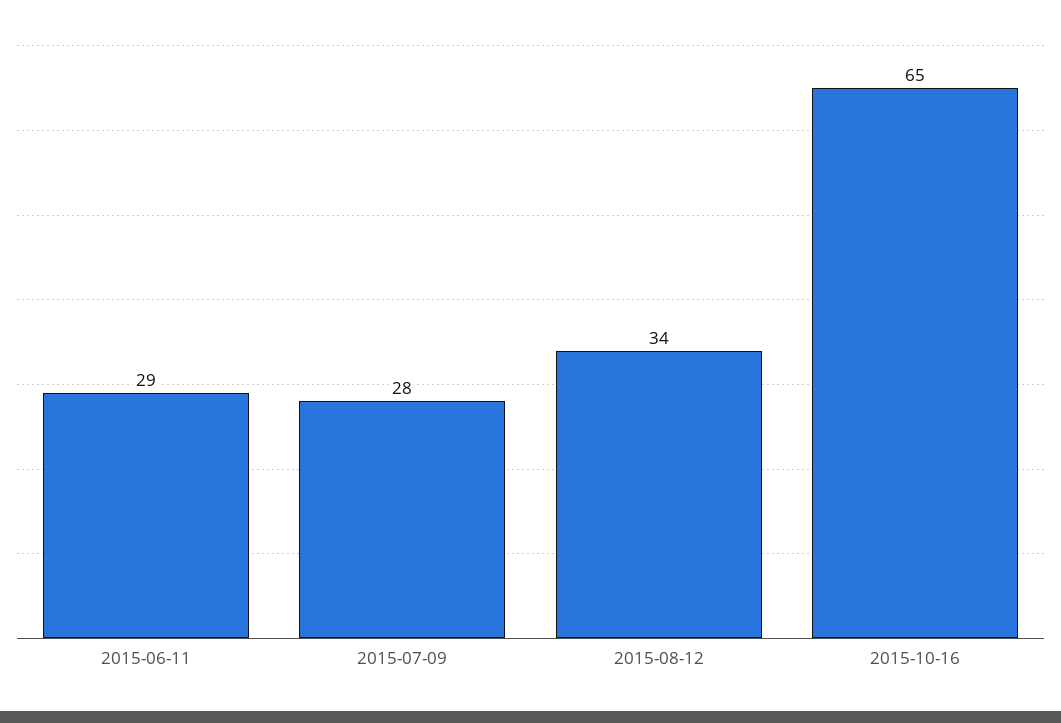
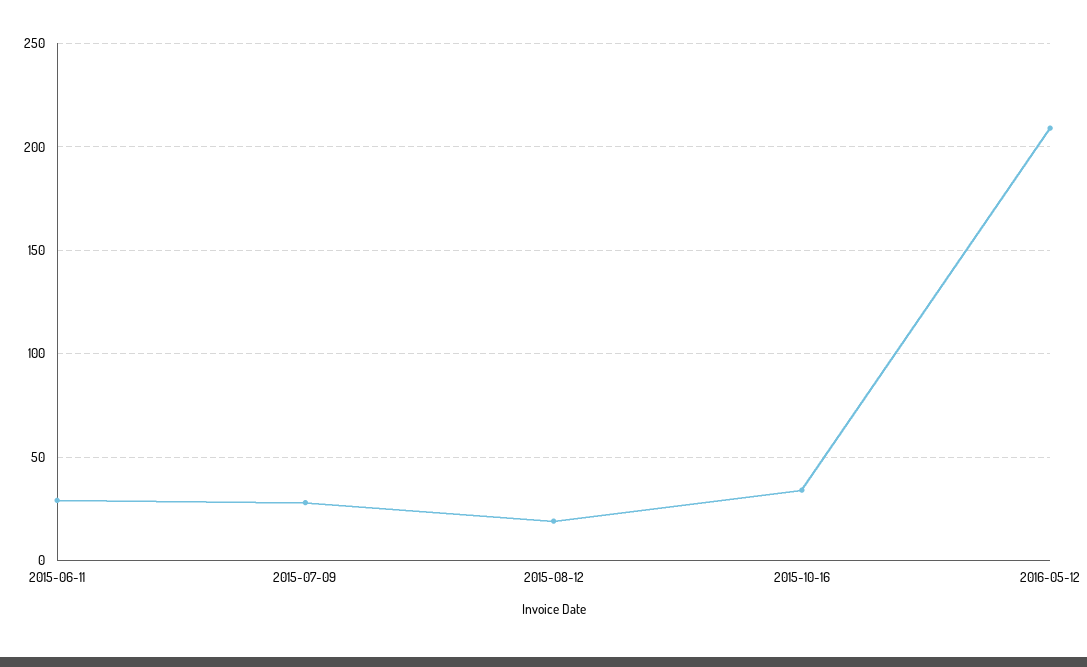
2015-08-12: 34 -> 20
2015-10-16: 65 -> 35
2016-05-12: none -> 210

